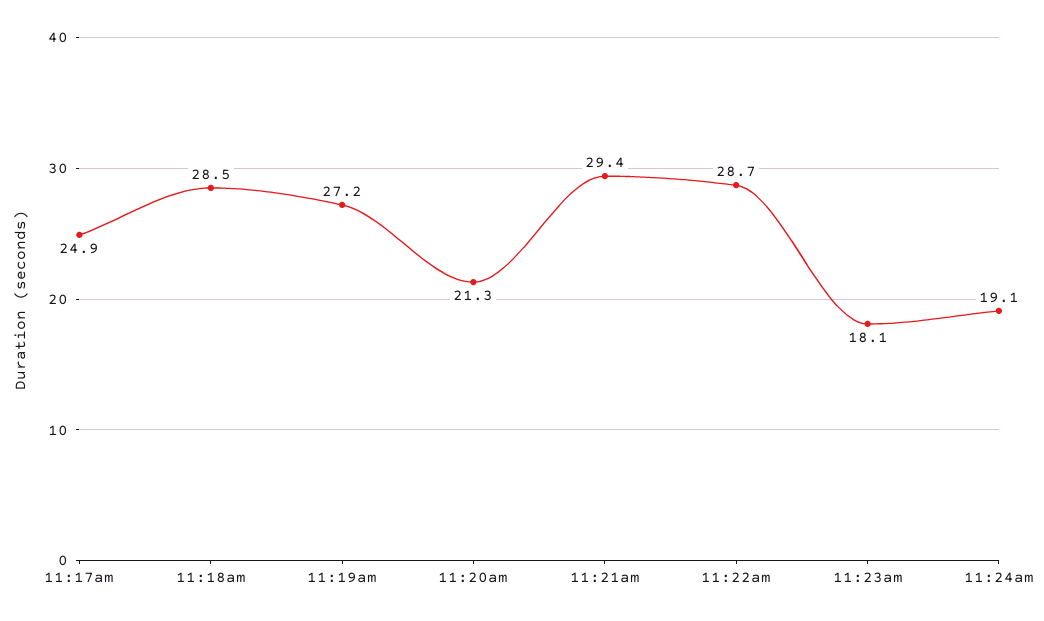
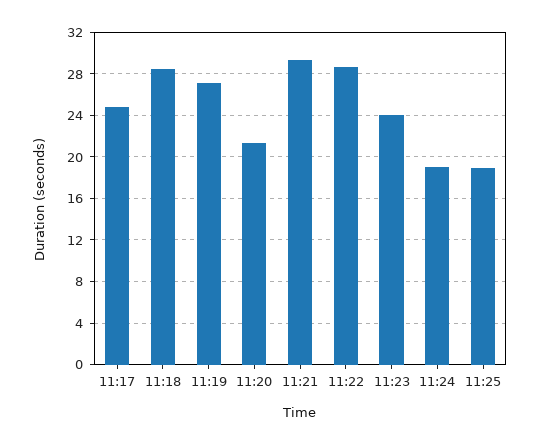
11:23am: 18.1 -> 24
11:25: none -> 19

